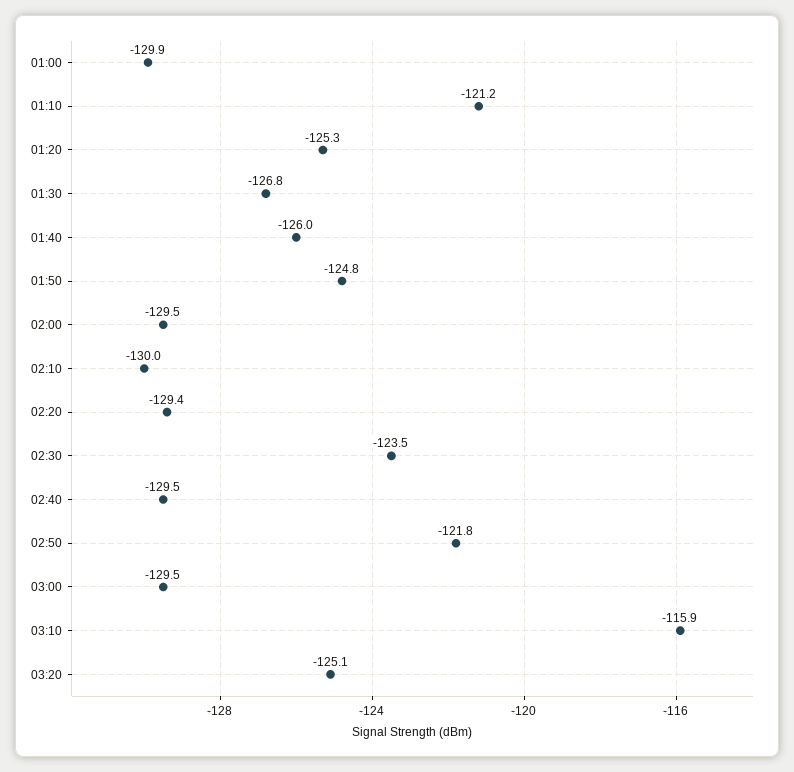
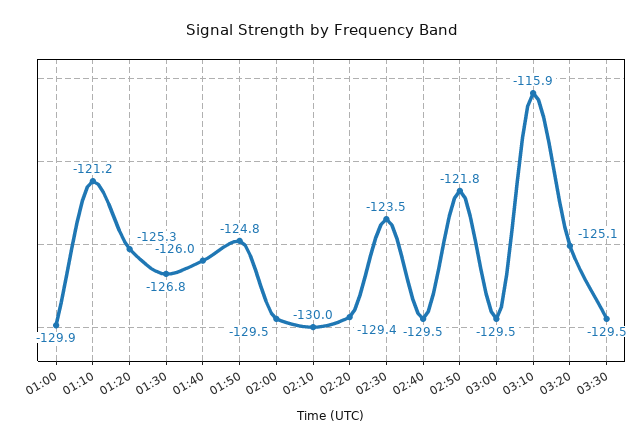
03:30: none -> -129.5

